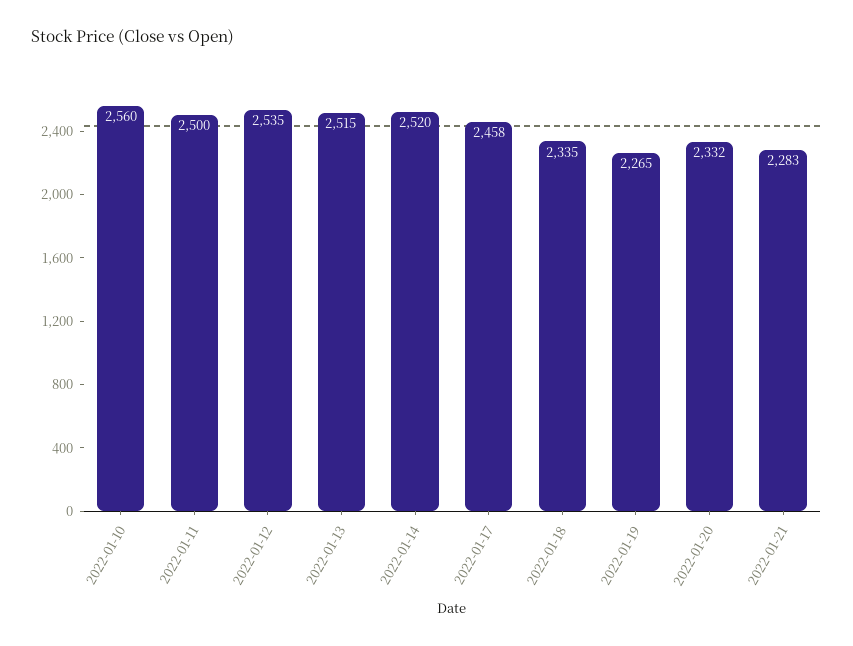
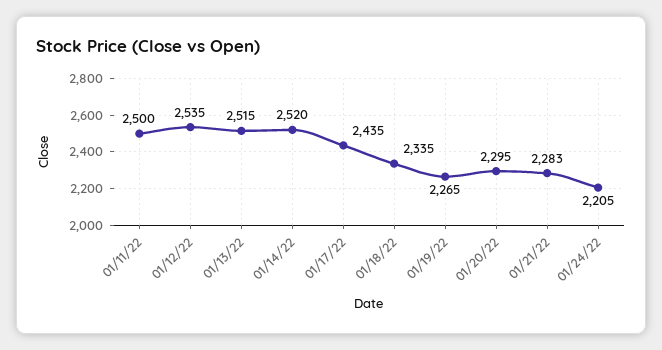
2022-01-10: 2560 -> none
2022-01-17: 2458 -> 2435
2022-01-20: 2332 -> 2295
01/24/22: none -> 2205

